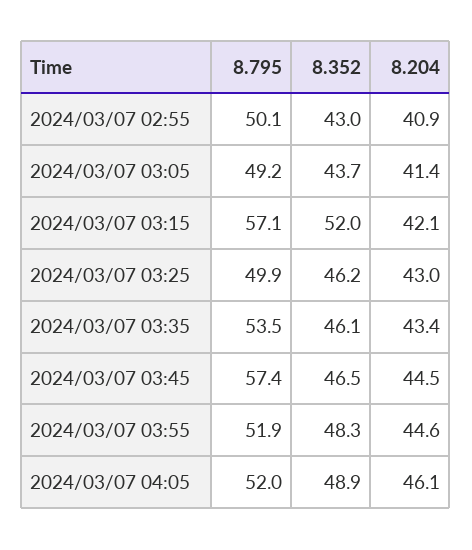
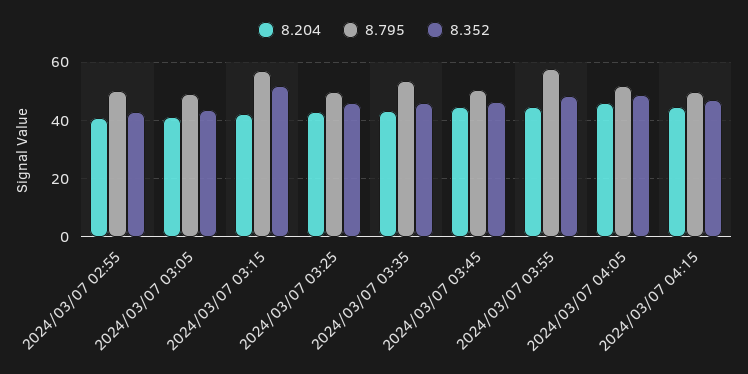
8.795, 2024/03/07 03:45: 57.4 -> 50
8.795, 2024/03/07 03:55: 51.9 -> 57.5
8.204, 2024/03/07 04:15: none -> 45
8.795, 2024/03/07 04:15: none -> 50
8.352, 2024/03/07 04:15: none -> 47.5

